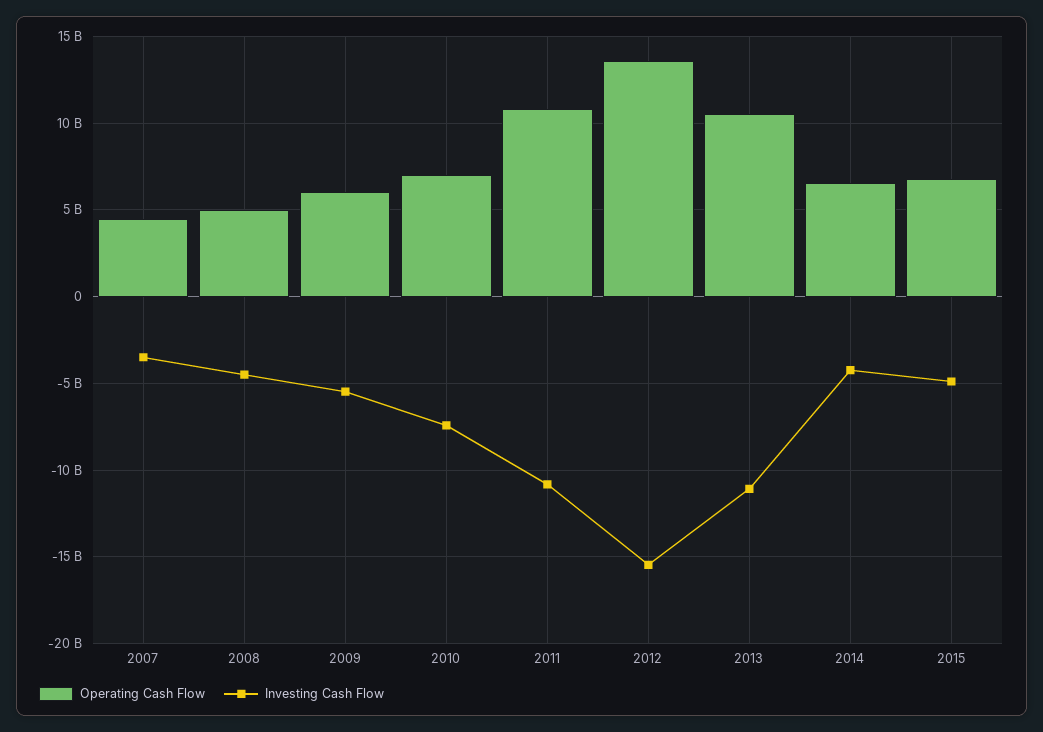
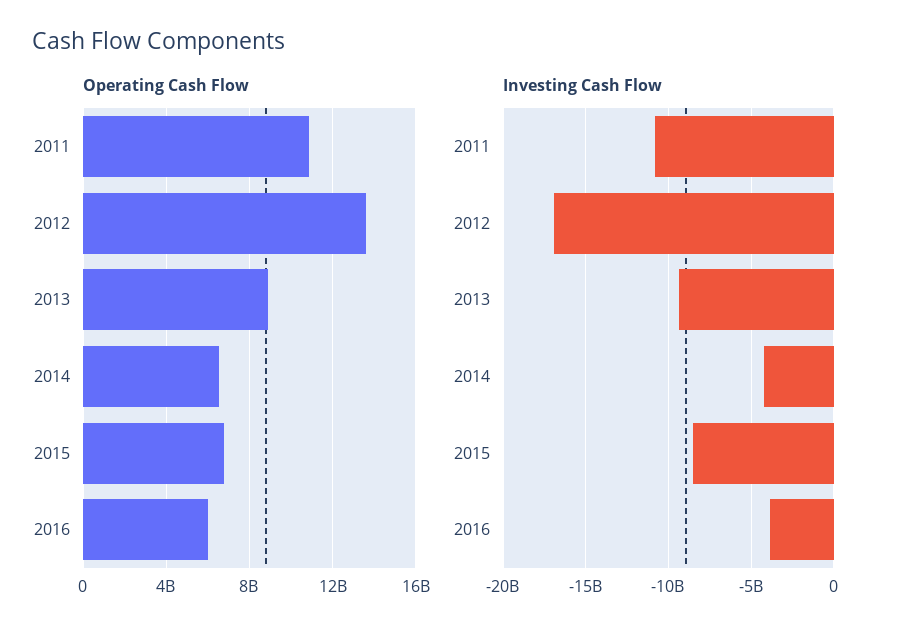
Operating Cash Flow, 2007: 4500000000 -> none
Investing Cash Flow, 2007: -3500000000 -> none
Operating Cash Flow, 2008: 5000000000 -> none
Investing Cash Flow, 2008: -4500000000 -> none
Operating Cash Flow, 2009: 6000000000 -> none
Investing Cash Flow, 2009: -5500000000 -> none
Operating Cash Flow, 2010: 7000000000 -> none
Investing Cash Flow, 2010: -7500000000 -> none
Investing Cash Flow, 2012: -15500000000 -> -17000000000
Operating Cash Flow, 2013: 10500000000 -> 9000000000
Investing Cash Flow, 2013: -11000000000 -> -9500000000
Investing Cash Flow, 2015: -5000000000 -> -8500000000
Operating Cash Flow, 2016: none -> 6000000000
Investing Cash Flow, 2016: none -> -4000000000

